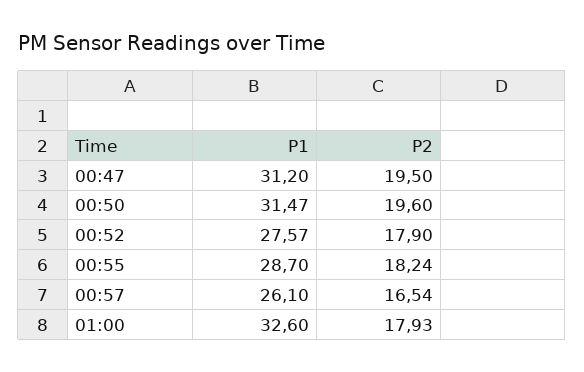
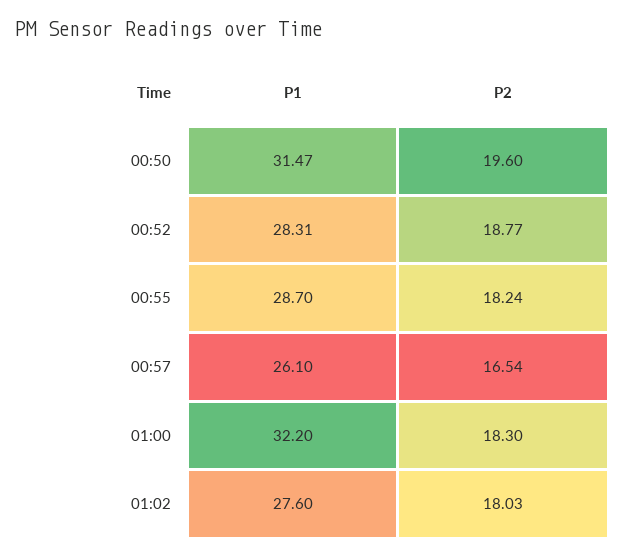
P1, 00:47: 31.2 -> none
P2, 00:47: 19.5 -> none
P1, 00:52: 27.57 -> 28.31
P2, 00:52: 17.9 -> 18.77
P1, 01:00: 32.6 -> 32.2
P2, 01:00: 17.93 -> 18.3
P1, 01:02: none -> 27.6
P2, 01:02: none -> 18.03

